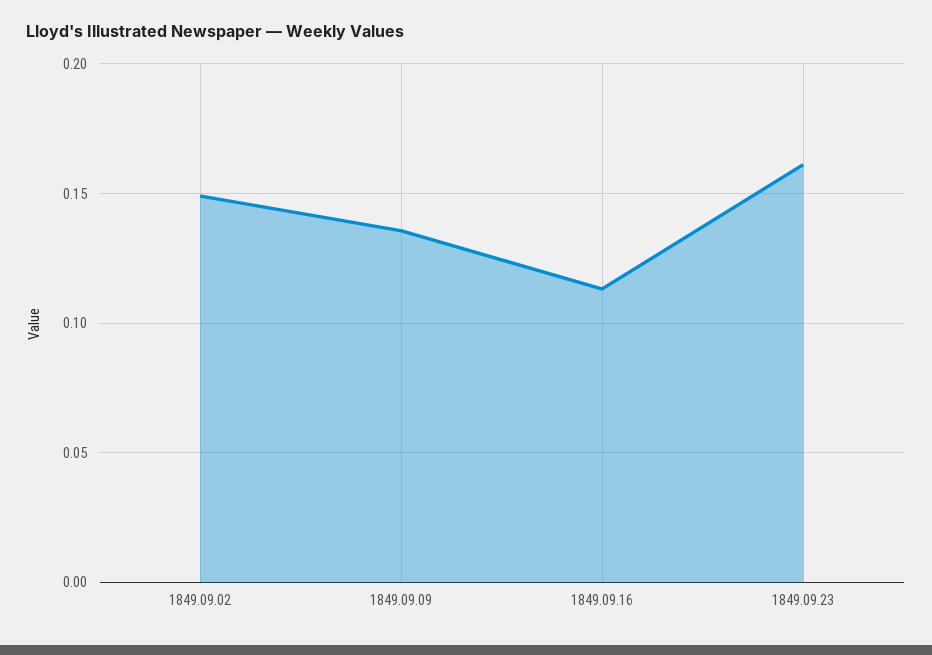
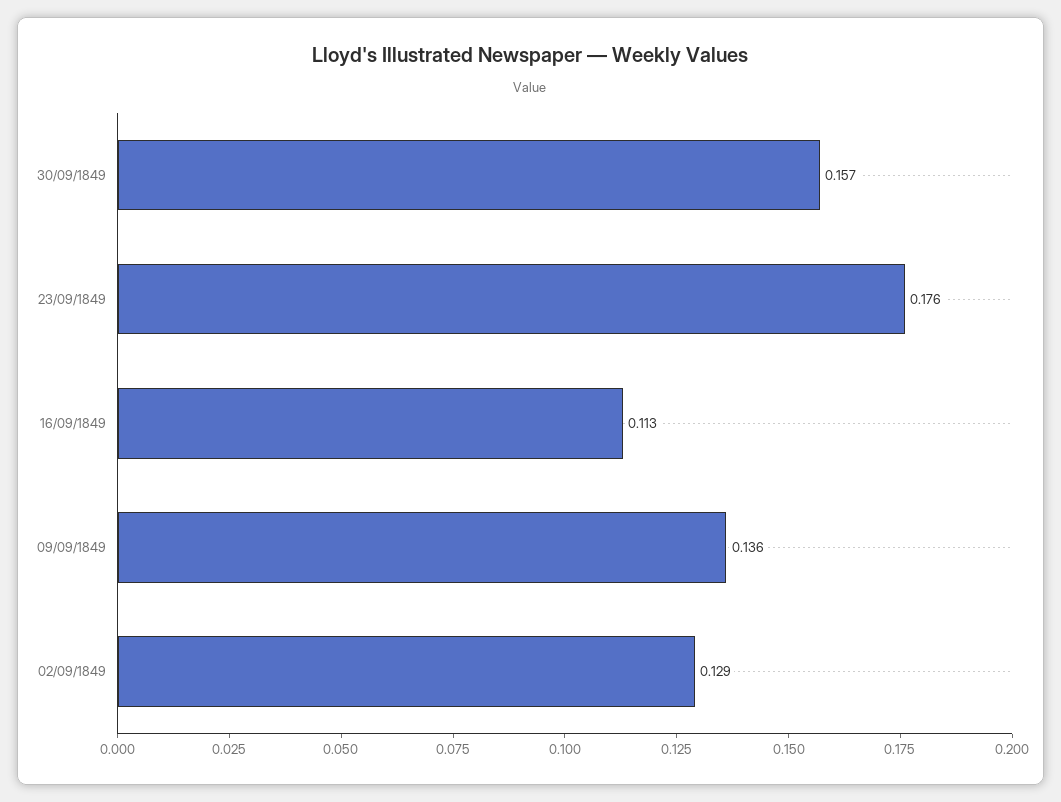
1849.09.02: 0.15 -> 0.129
1849.09.23: 0.16 -> 0.176
30/09/1849: none -> 0.157

